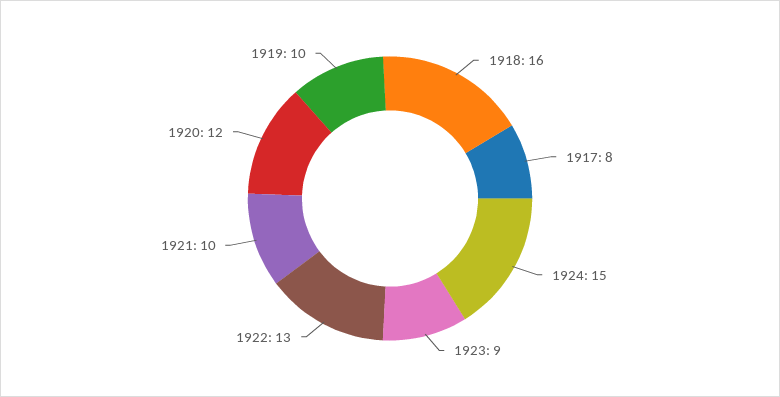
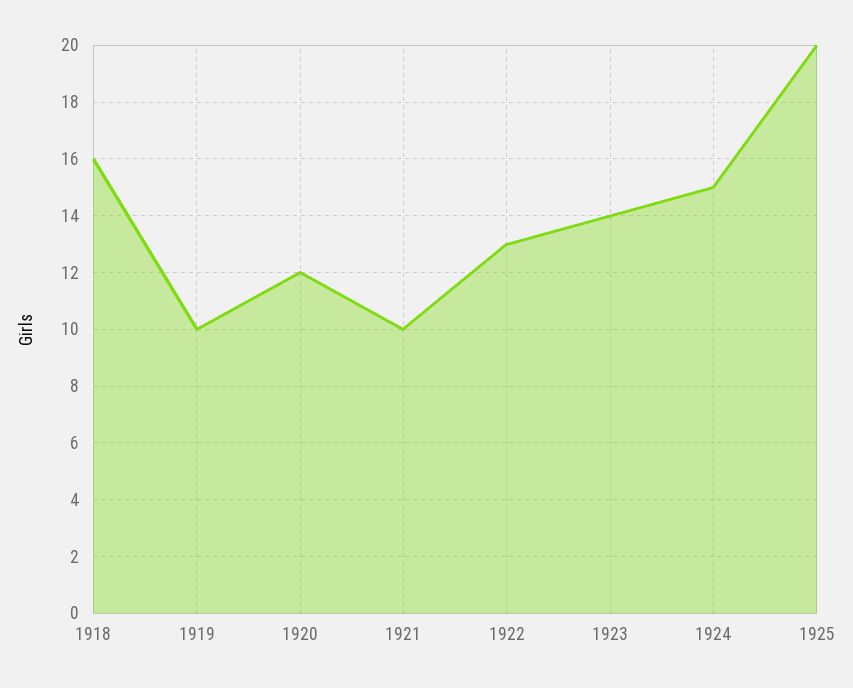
1917: 8 -> none
1923: 9 -> 14
1925: none -> 20

